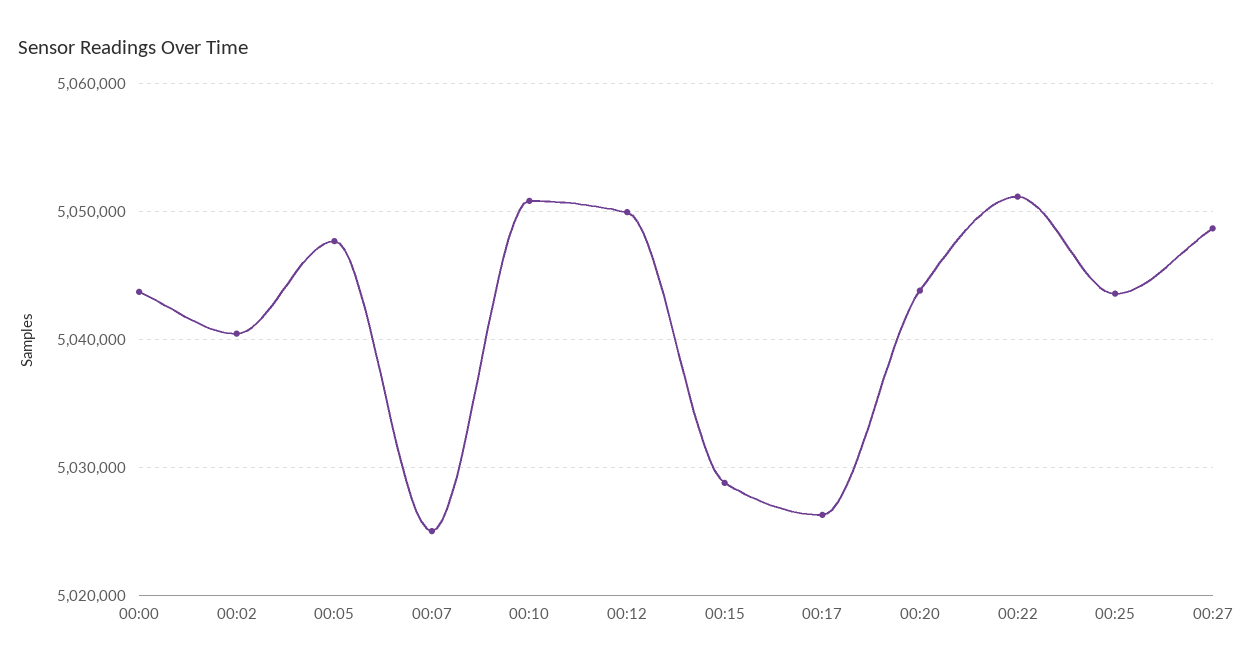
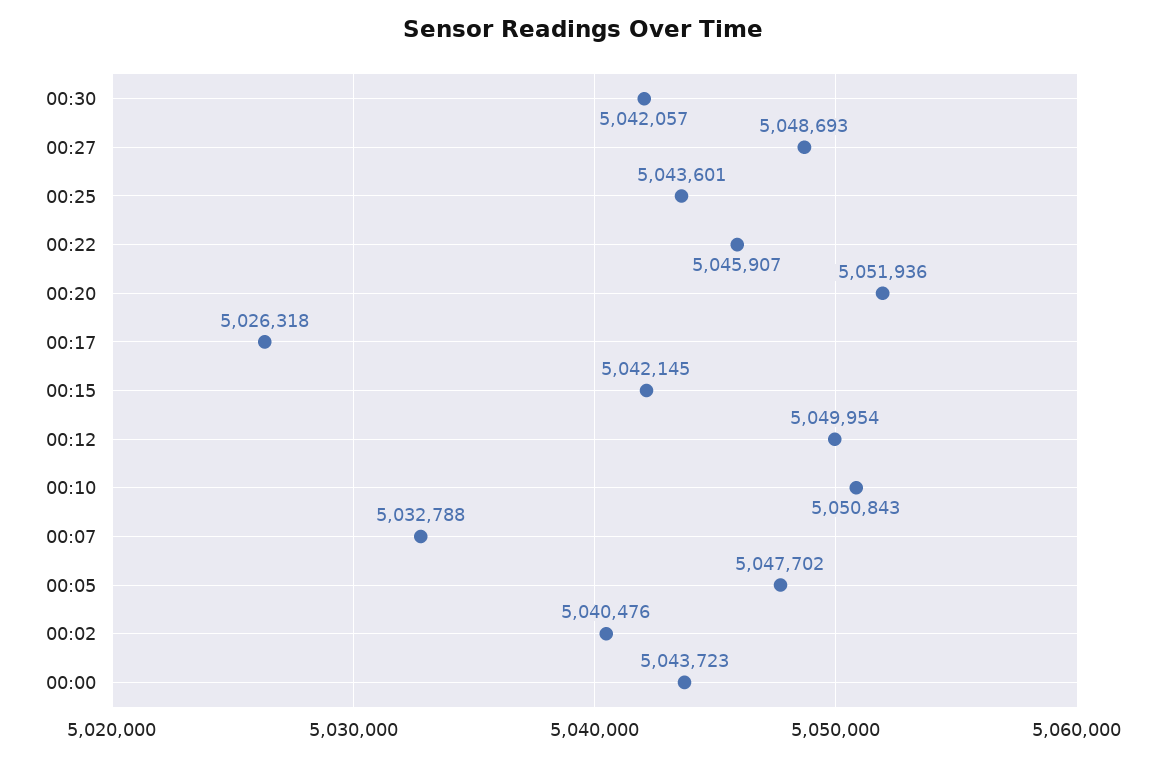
00:07: 5025000 -> 5032788
00:15: 5029000 -> 5042145
00:20: 5044000 -> 5051936
00:22: 5051000 -> 5045907
00:30: none -> 5042057

